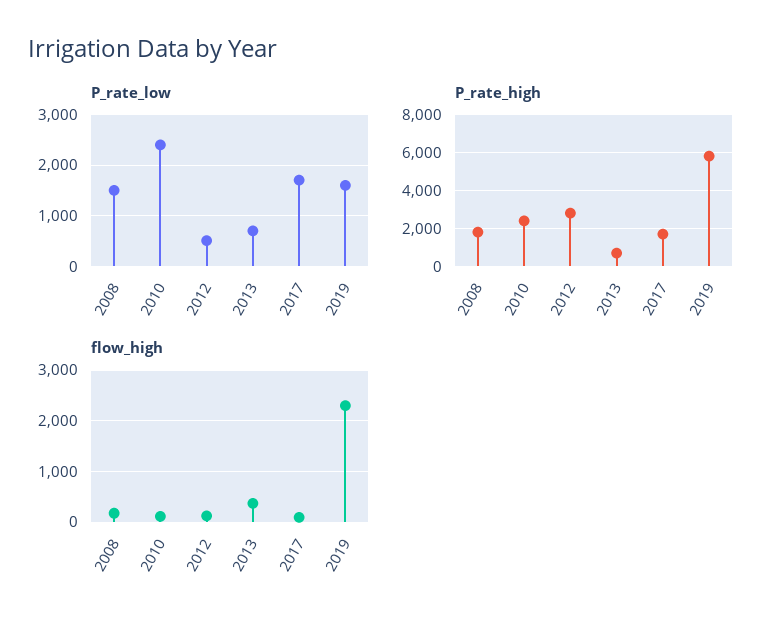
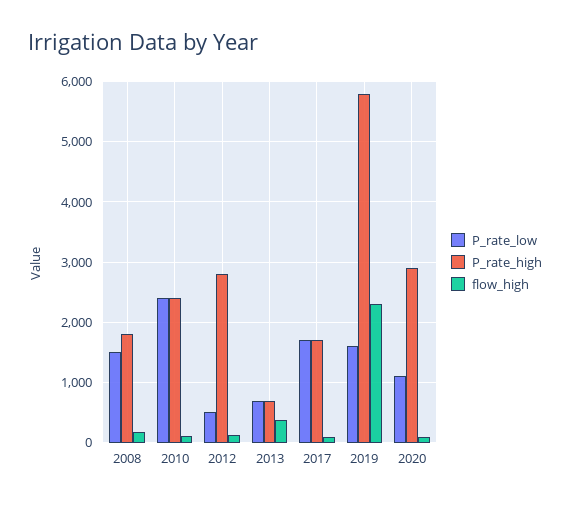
P_rate_low, 2020: none -> 1100
P_rate_high, 2020: none -> 2900
flow_high, 2020: none -> 100

